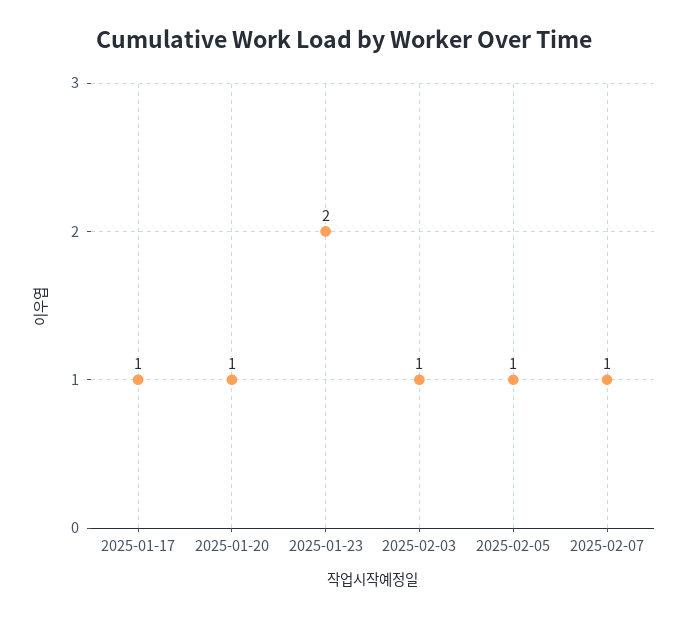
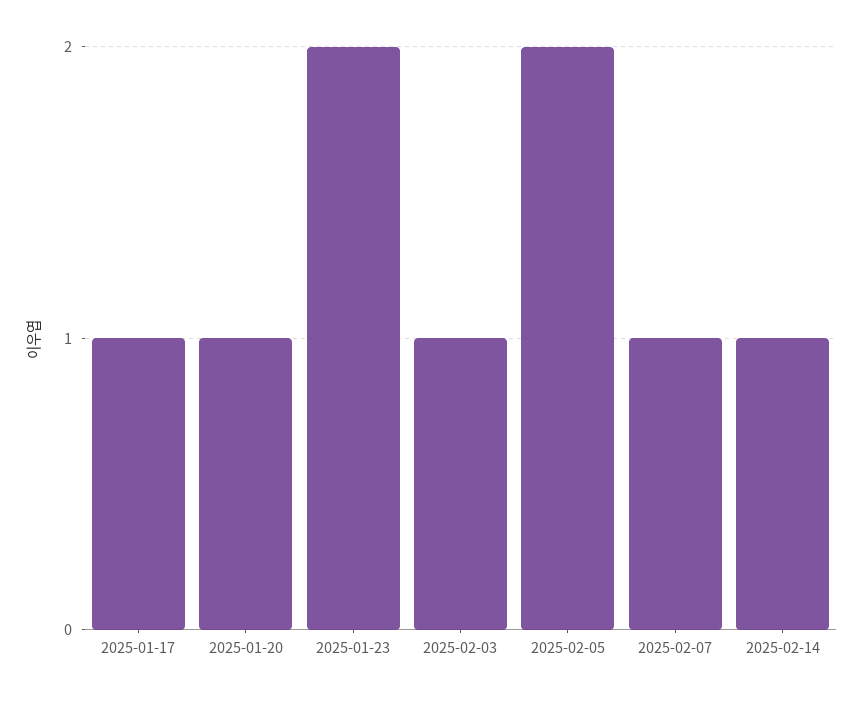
2025-02-05: 1 -> 2
2025-02-14: none -> 1

